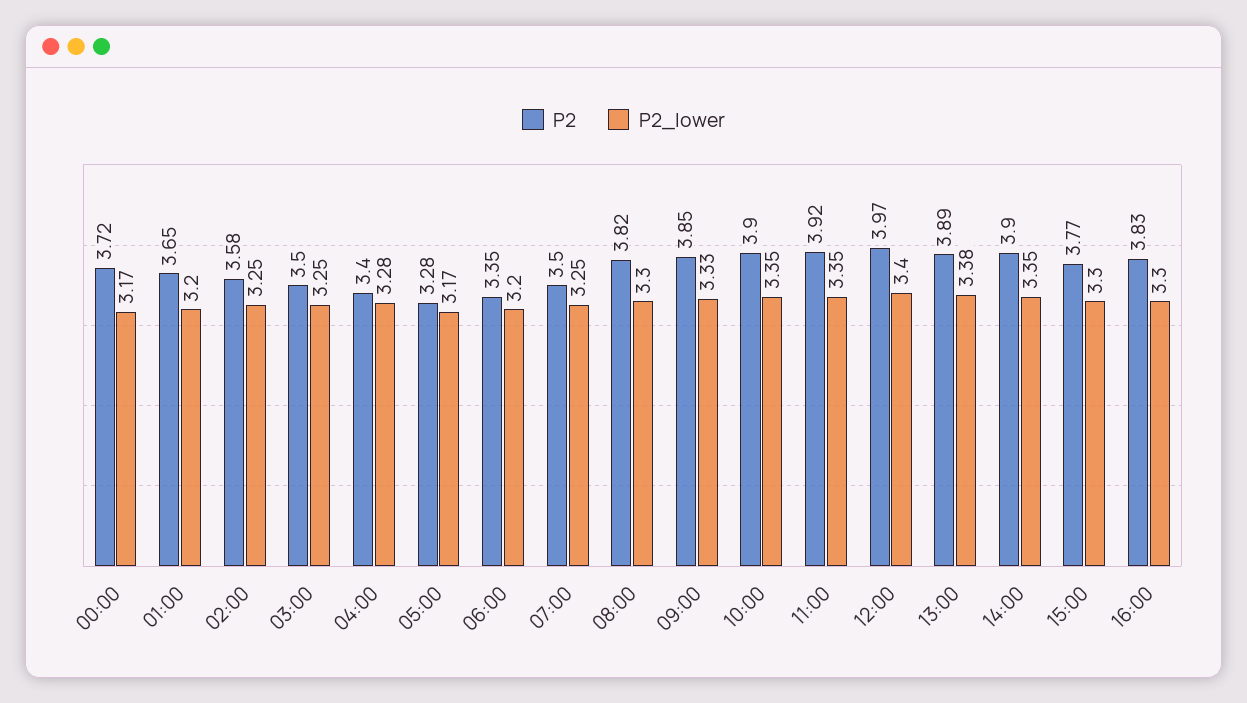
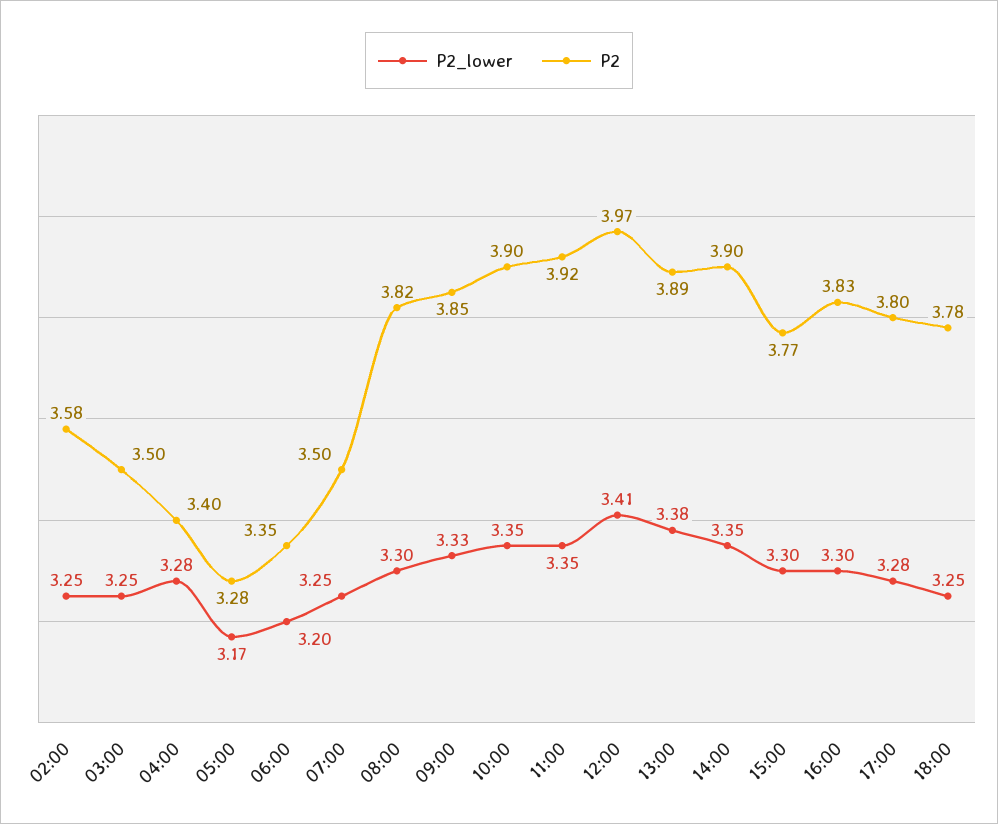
P2, 00:00: 3.72 -> none
P2_lower, 00:00: 3.17 -> none
P2, 01:00: 3.65 -> none
P2_lower, 01:00: 3.2 -> none
P2_lower, 12:00: 3.4 -> 3.41
P2_lower, 17:00: none -> 3.28
P2, 17:00: none -> 3.8
P2_lower, 18:00: none -> 3.25
P2, 18:00: none -> 3.78

